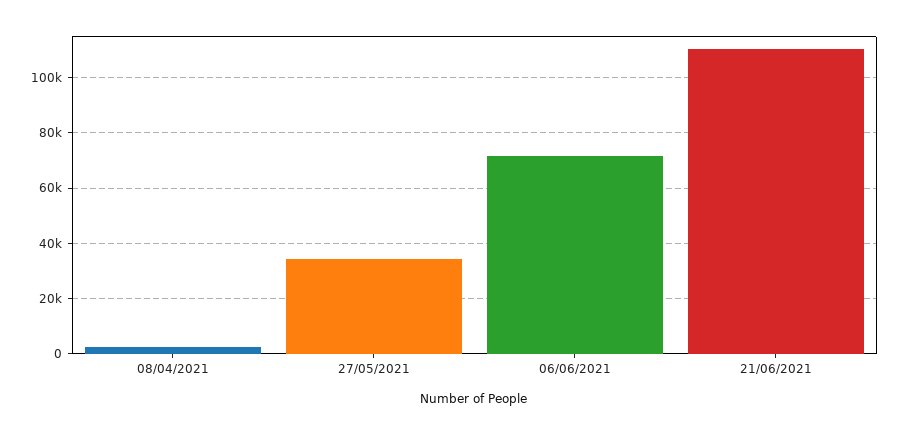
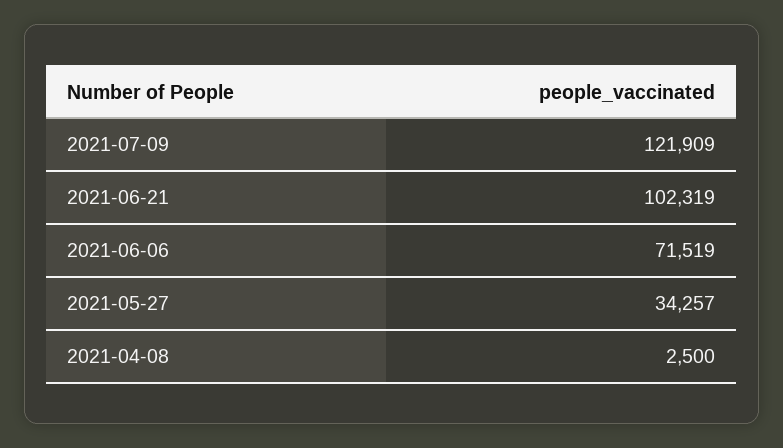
21/06/2021: 110000 -> 102319
2021-07-09: none -> 121909

